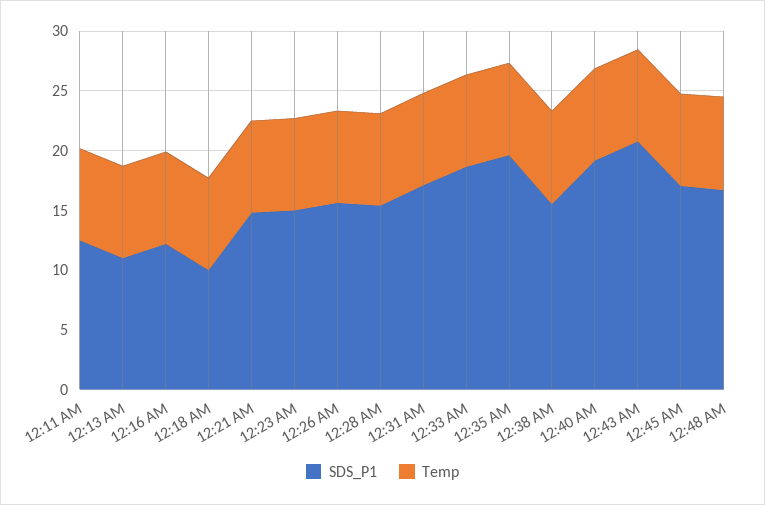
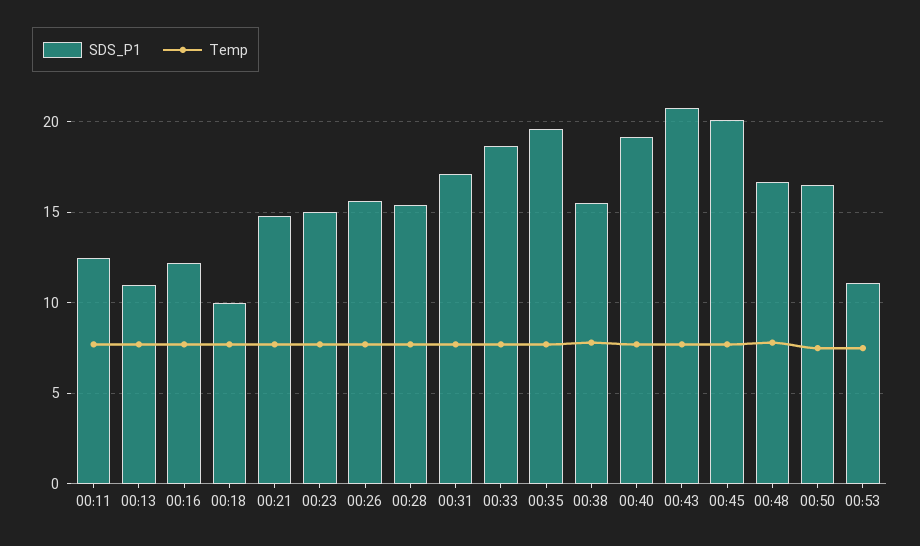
SDS_P1, 12:45 AM: 17 -> 20
SDS_P1, 00:50: none -> 16.5
Temp, 00:50: none -> 7.5
SDS_P1, 00:53: none -> 11
Temp, 00:53: none -> 7.5

